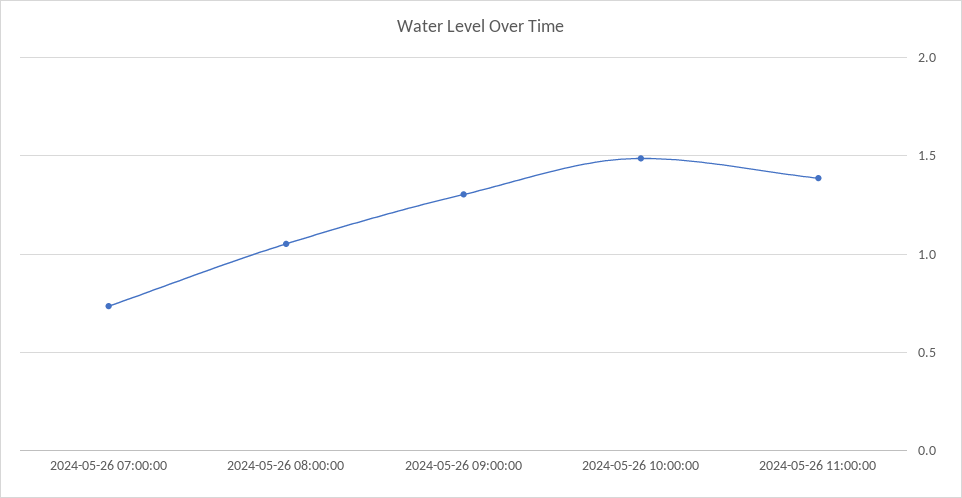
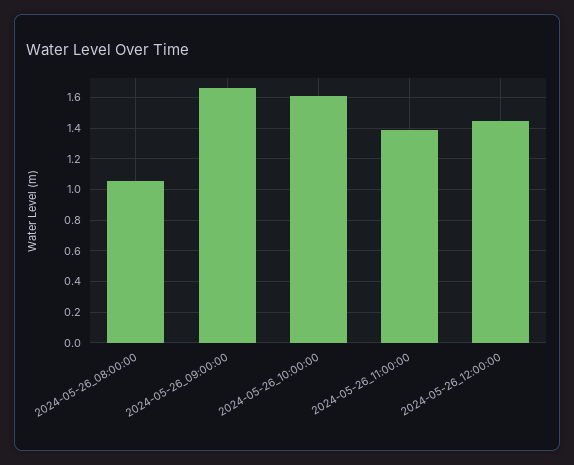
2024-05-26 07:00:00: 0.75 -> none
2024-05-26 09:00:00: 1.3 -> 1.65
2024-05-26 10:00:00: 1.5 -> 1.6
2024-05-26_12:00:00: none -> 1.45

